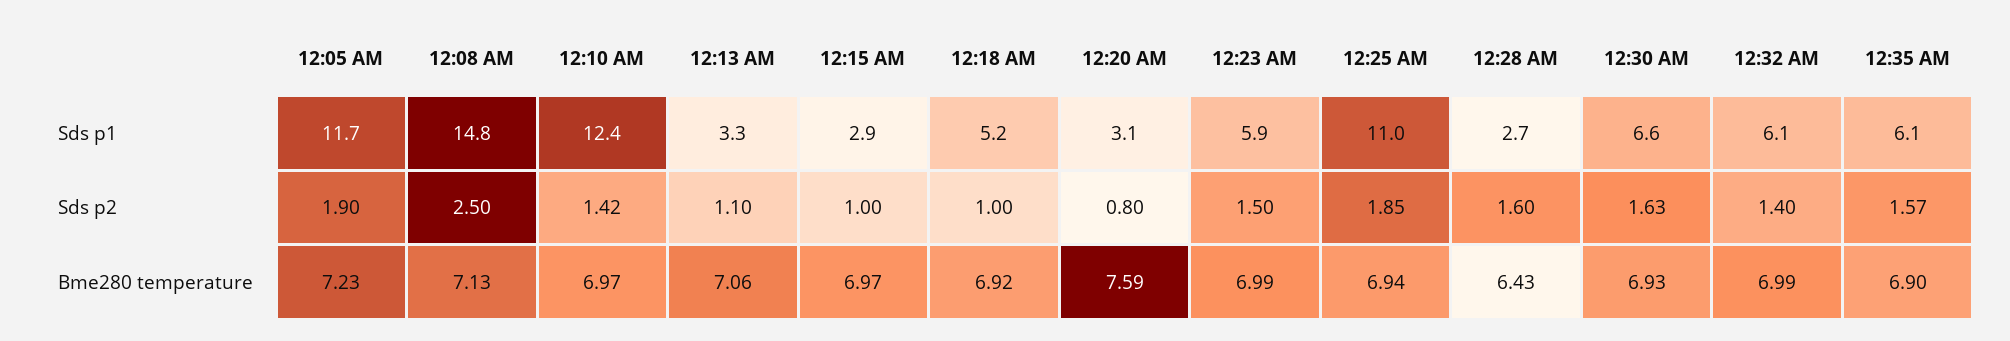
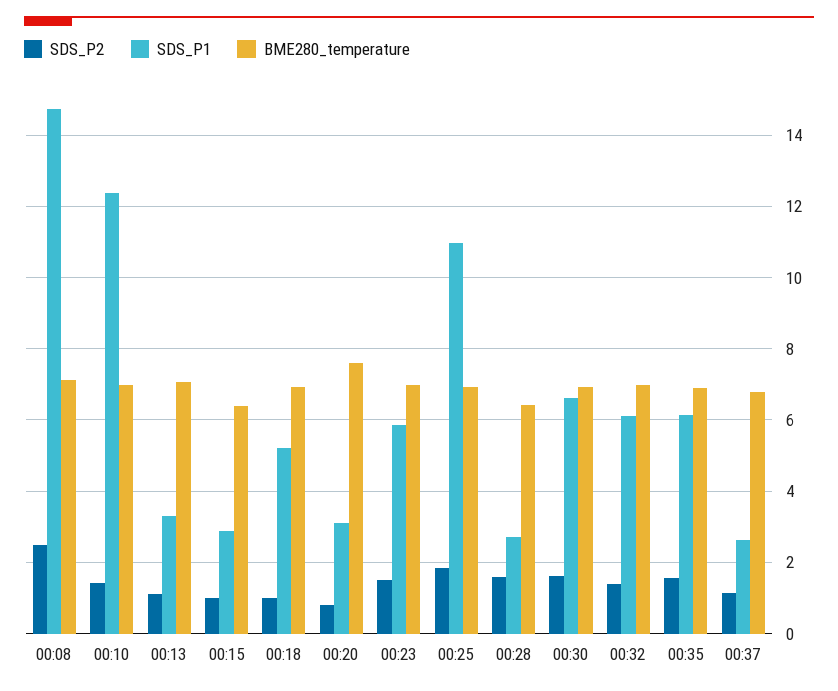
Sds p1, 12:05 AM: 11.7 -> none
Sds p2, 12:05 AM: 1.9 -> none
Bme280 temperature, 12:05 AM: 7.23 -> none
Bme280 temperature, 12:15 AM: 6.97 -> 6.4
Sds p2, 00:37: none -> 1.2
Sds p1, 00:37: none -> 2.6
Bme280 temperature, 00:37: none -> 6.8

